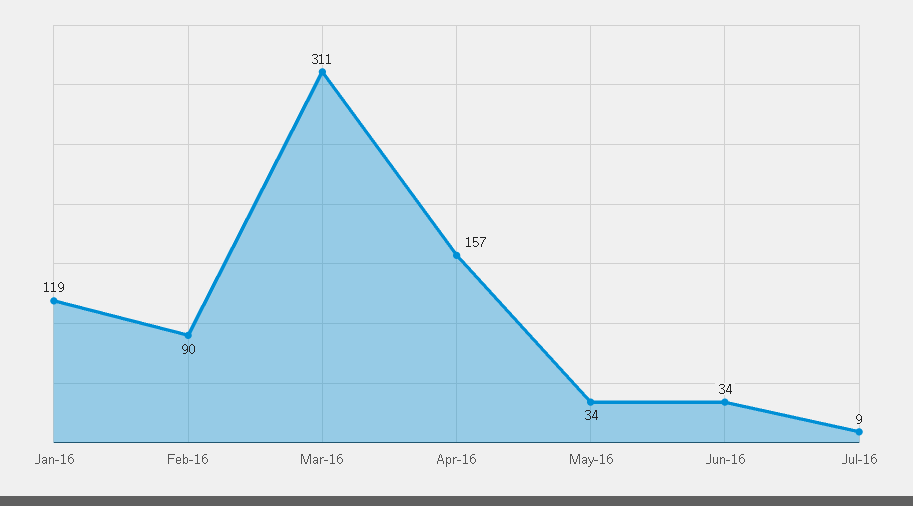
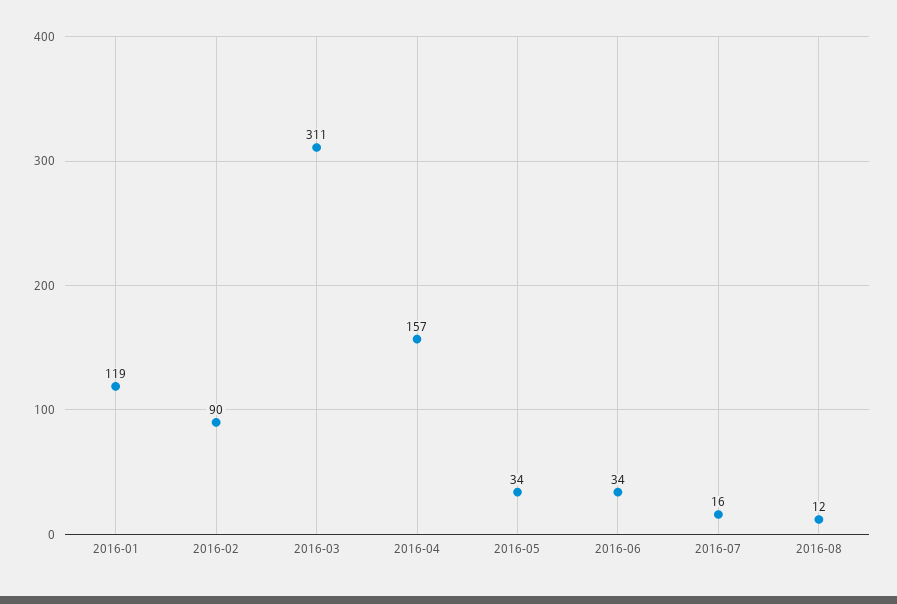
Jul-16: 9 -> 16
2016-08: none -> 12

